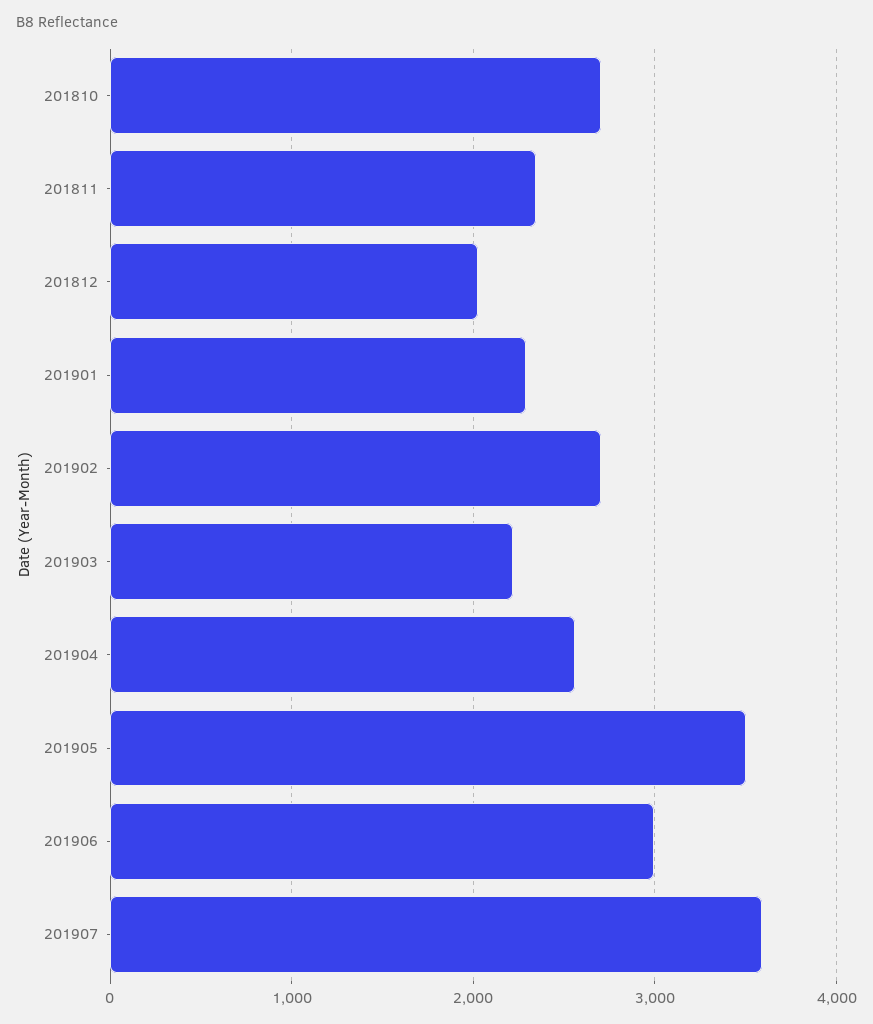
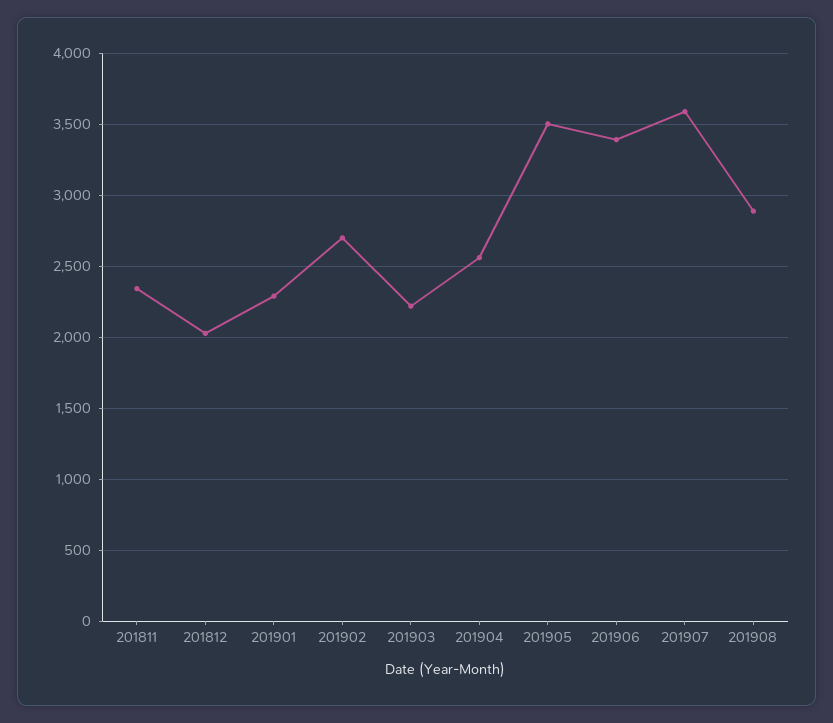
201810: 2700 -> none
201906: 3000 -> 3400
201908: none -> 2900

